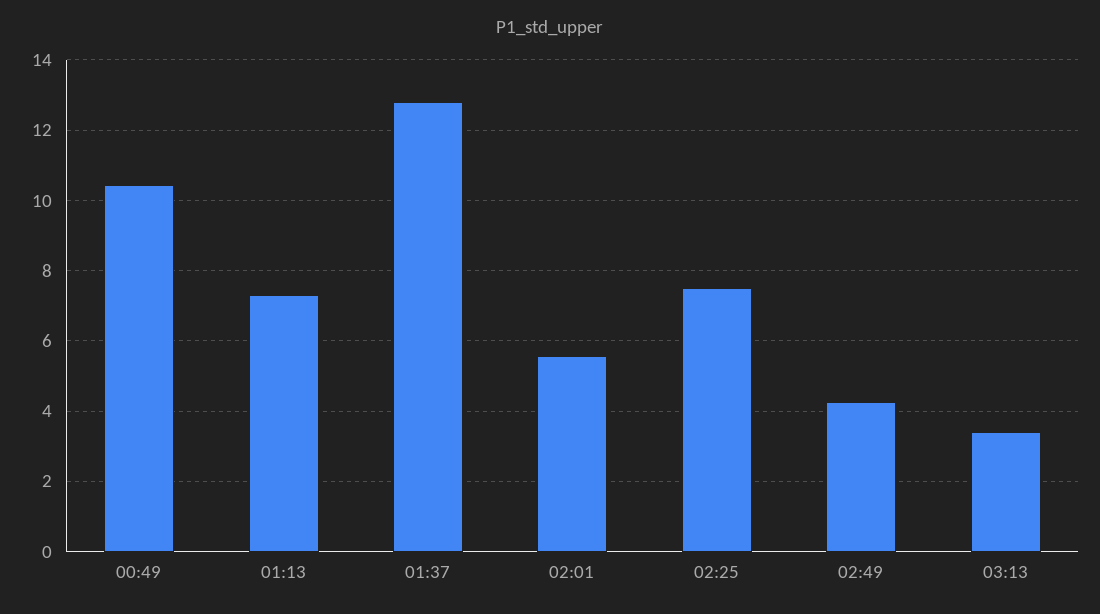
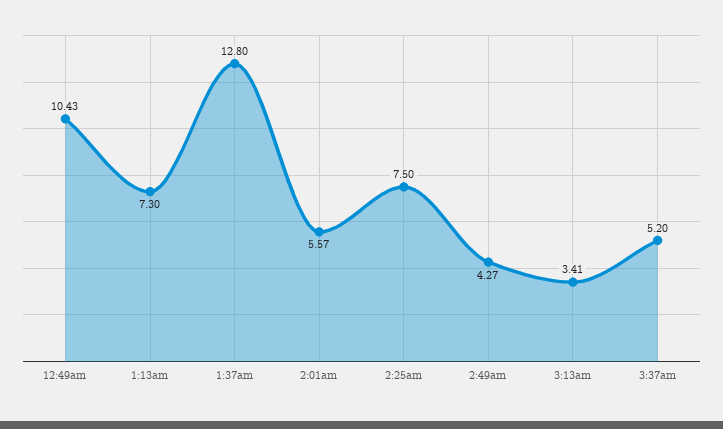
3:37am: none -> 5.2

